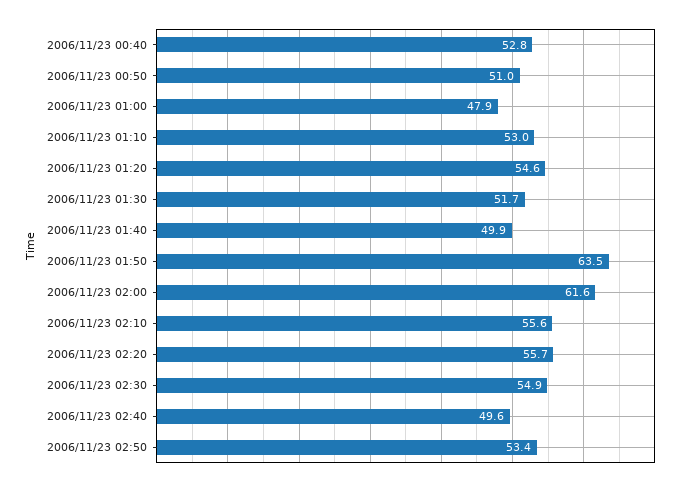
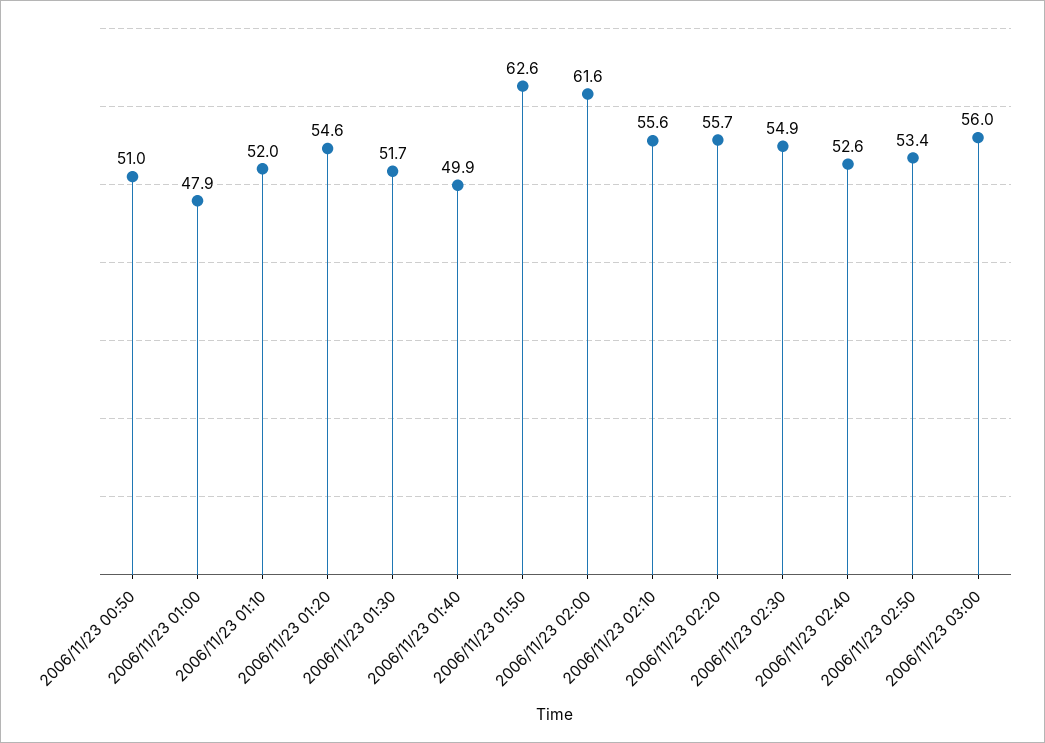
2006/11/23 00:40: 52.8 -> none
2006/11/23 01:10: 53 -> 52
2006/11/23 01:50: 63.5 -> 62.6
2006/11/23 02:40: 49.6 -> 52.6
2006/11/23 03:00: none -> 56

